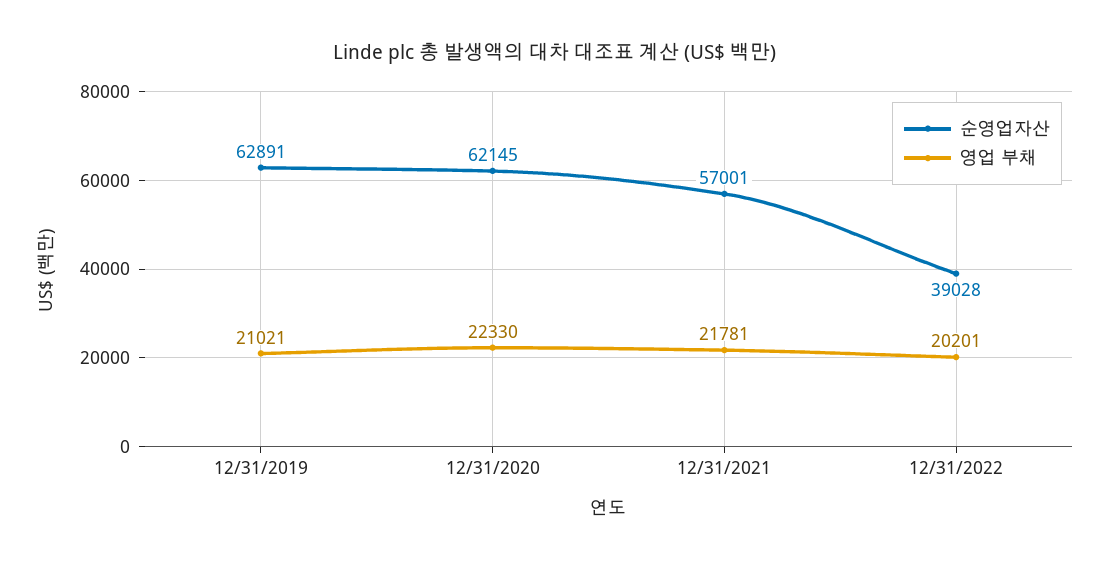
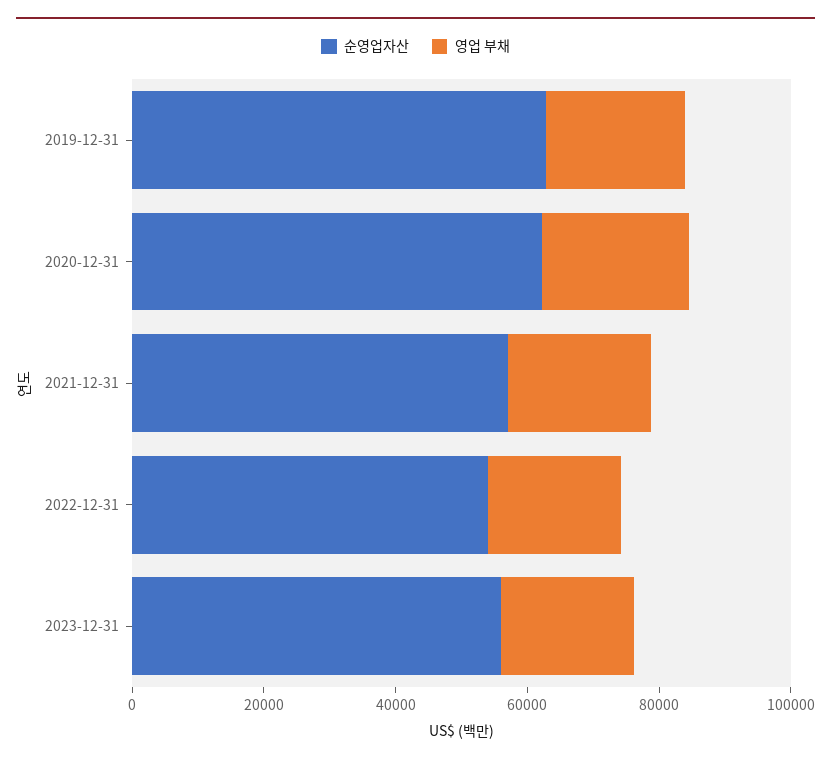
순영업자산, 12/31/2022: 39028 -> 55000
순영업자산, 2023-12-31: none -> 55000
영업 부채, 2023-12-31: none -> 20000

